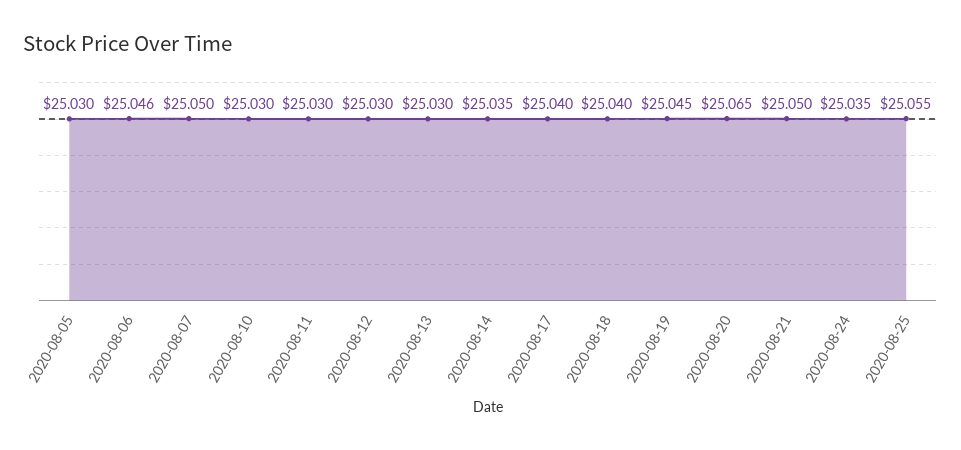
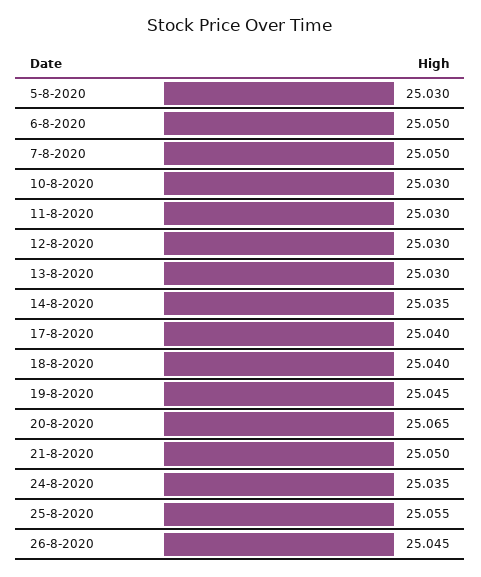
2020-08-06: 25.046 -> 25.05
26-8-2020: none -> 25.045

